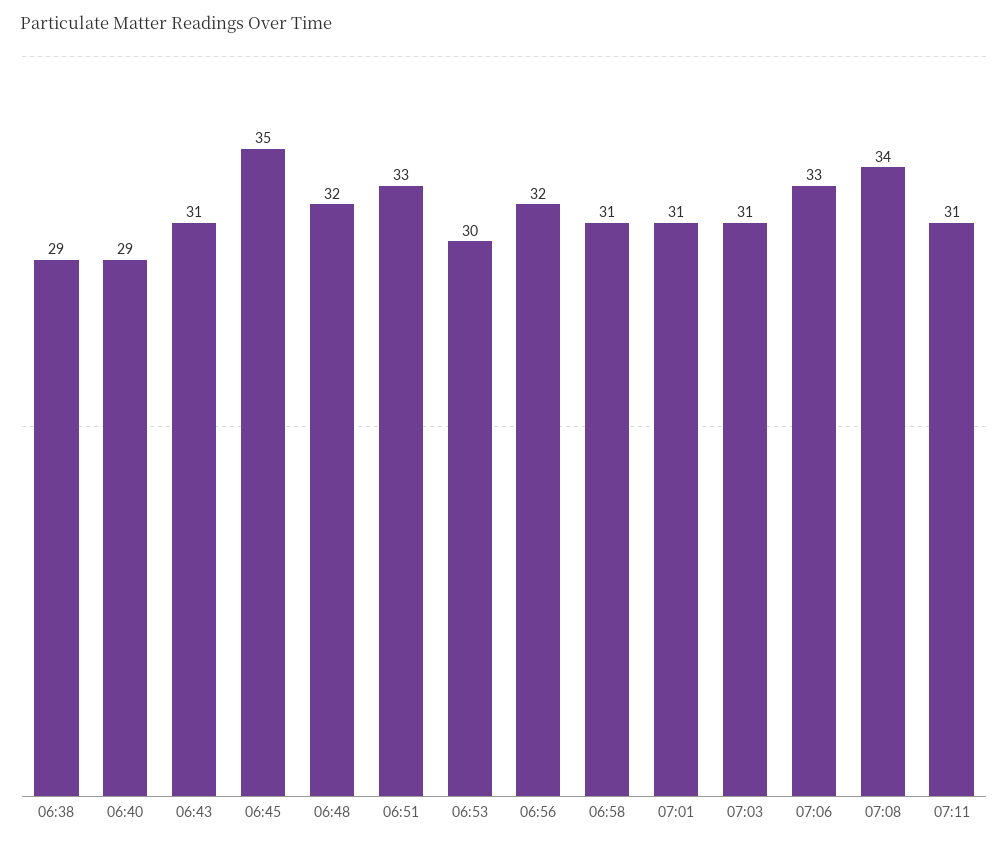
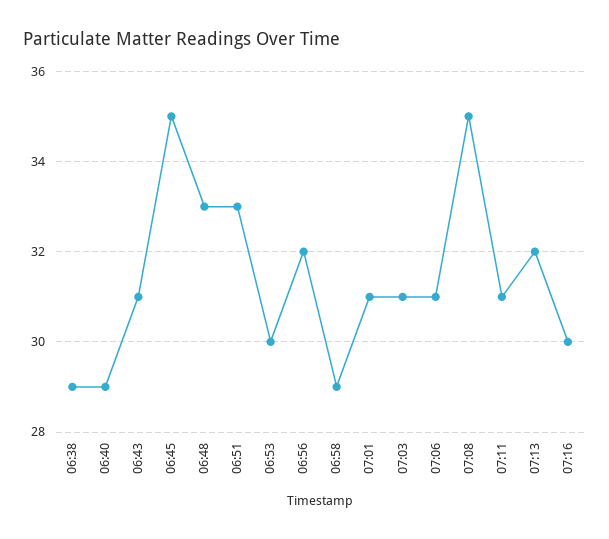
06:48: 32 -> 33
06:58: 31 -> 29
07:06: 33 -> 31
07:08: 34 -> 35
07:13: none -> 32
07:16: none -> 30

